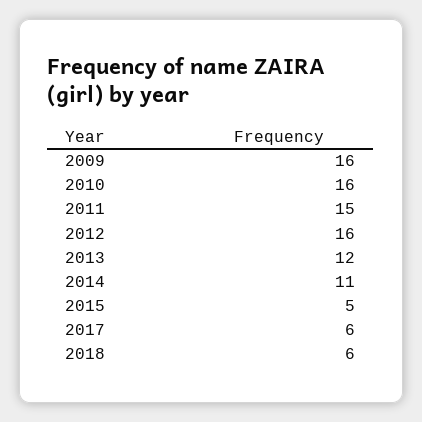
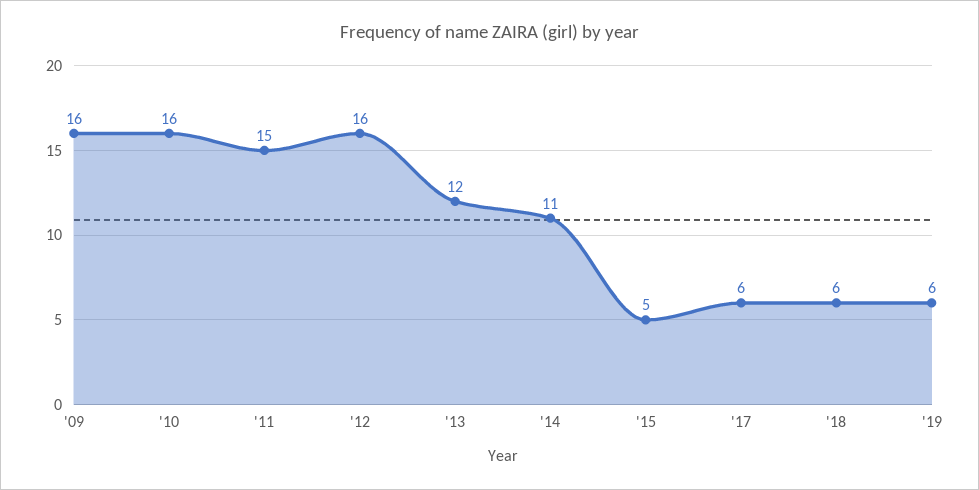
'19: none -> 6

